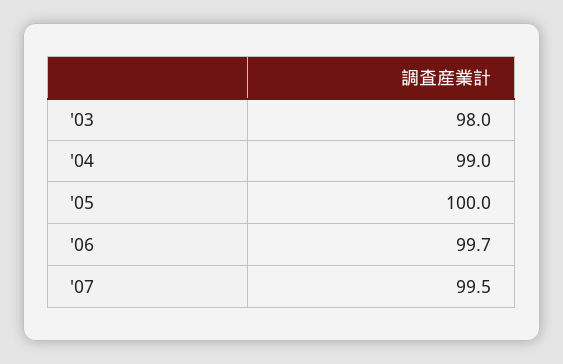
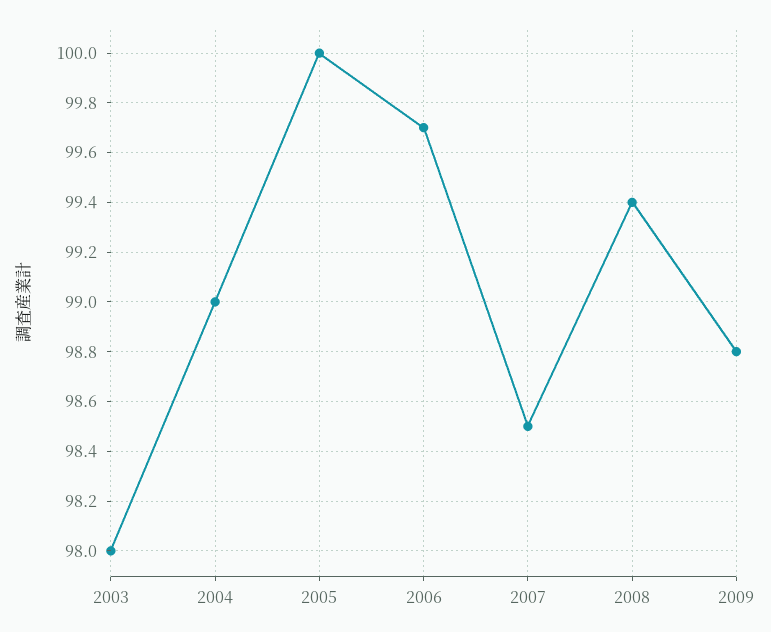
'07: 99.5 -> 98.5
2008: none -> 99.4
2009: none -> 98.8

